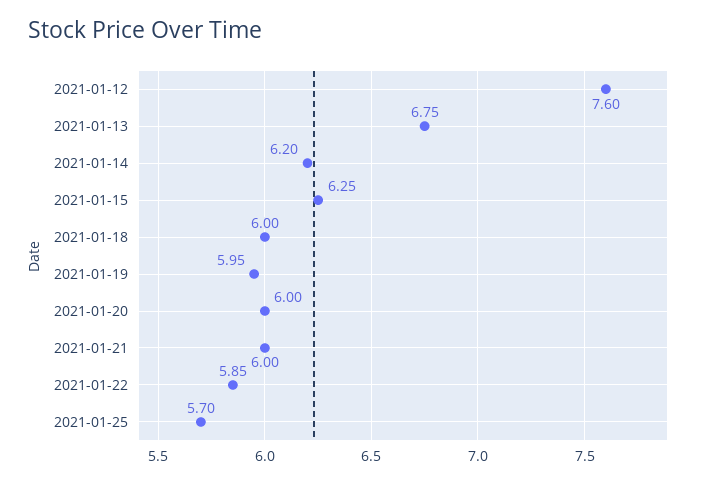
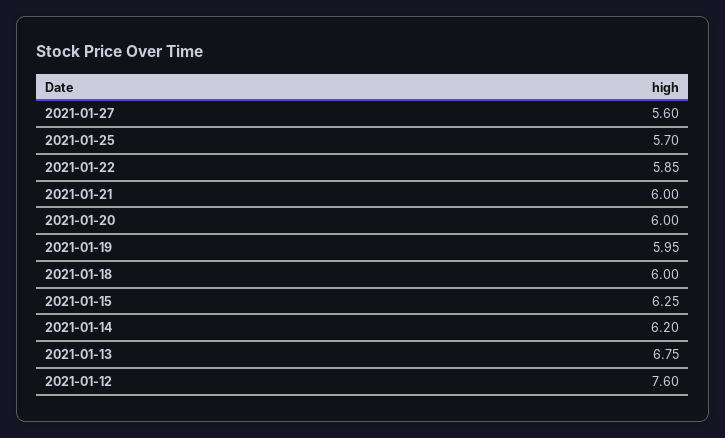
2021-01-27: none -> 5.6

